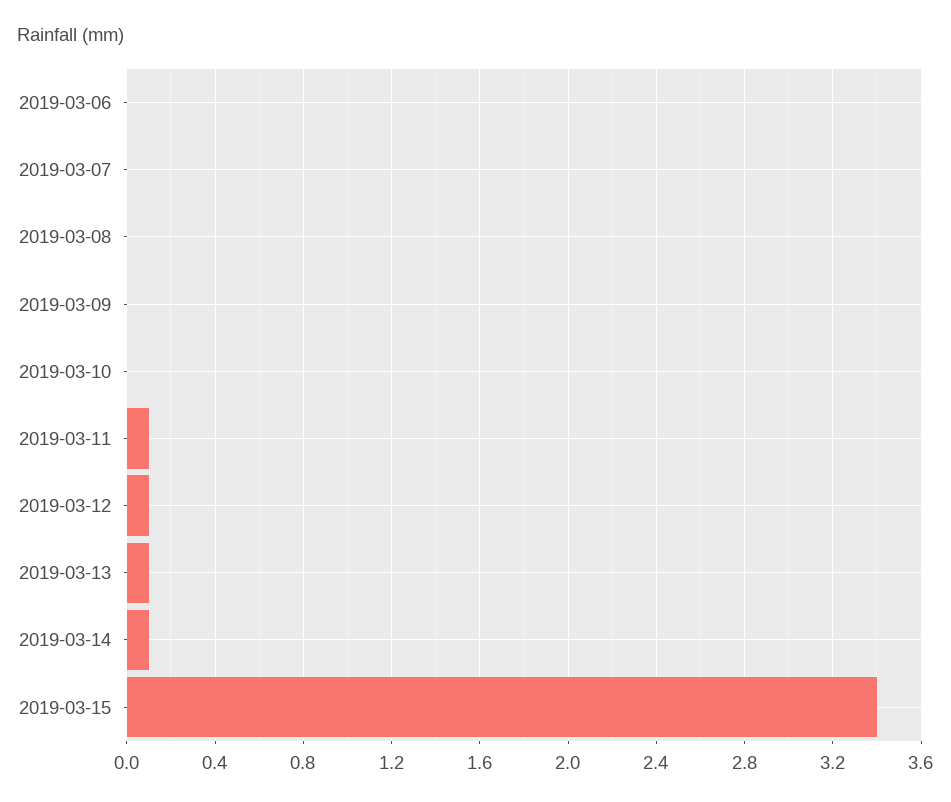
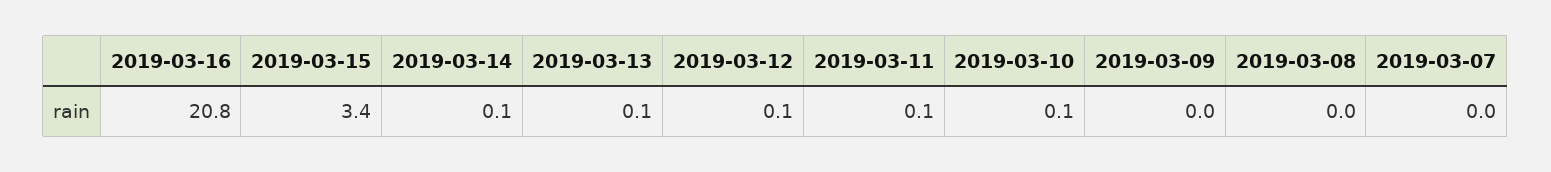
2019-03-06: 0 -> none
2019-03-10: 0 -> 0.1
2019-03-16: none -> 20.8

